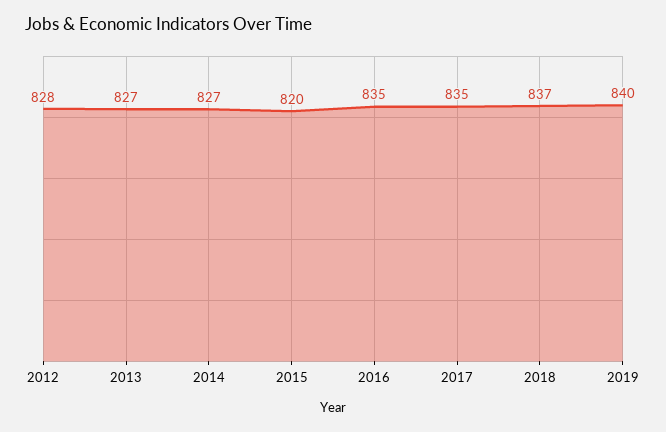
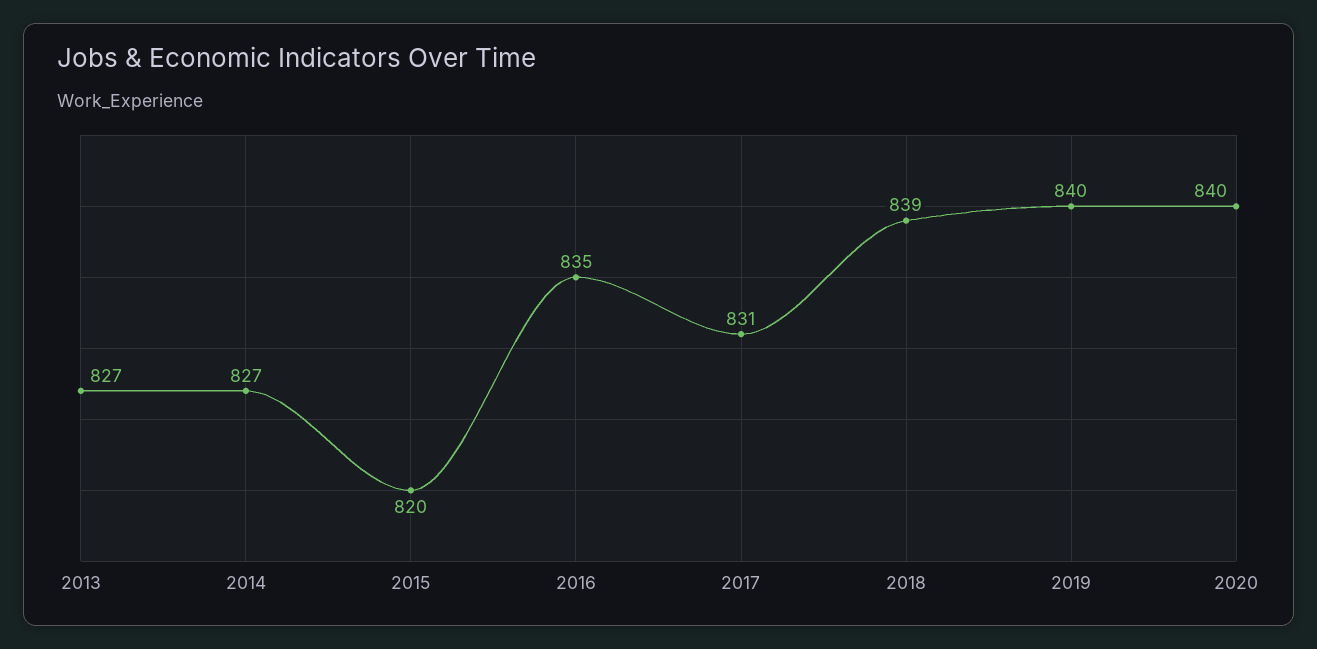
2012: 828 -> none
2017: 835 -> 831
2018: 837 -> 839
2020: none -> 840

